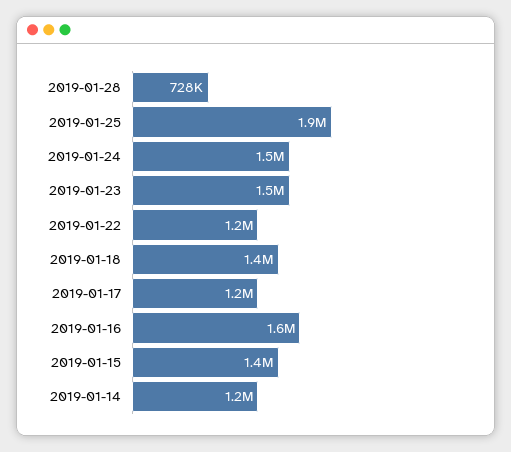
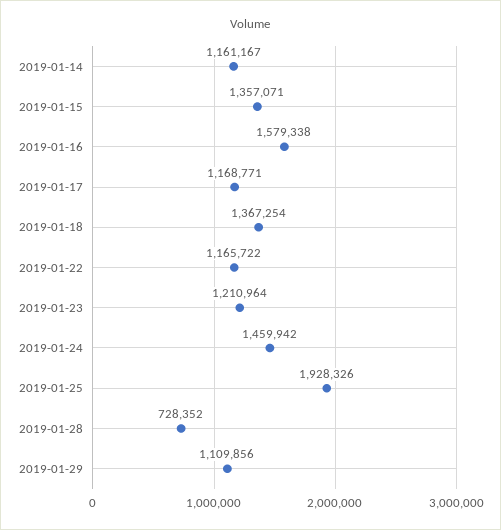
2019-01-23: 1500000 -> 1210964
2019-01-29: none -> 1109856

